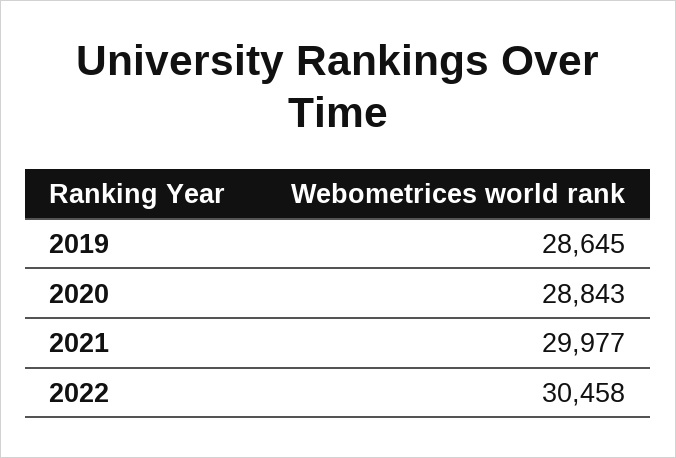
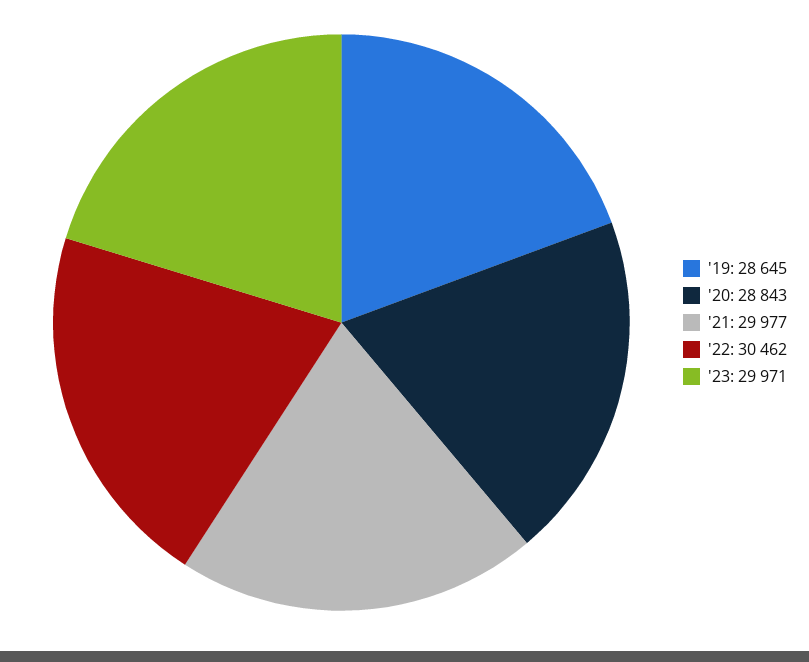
2022: 30458 -> 30462
'23: none -> 29971

